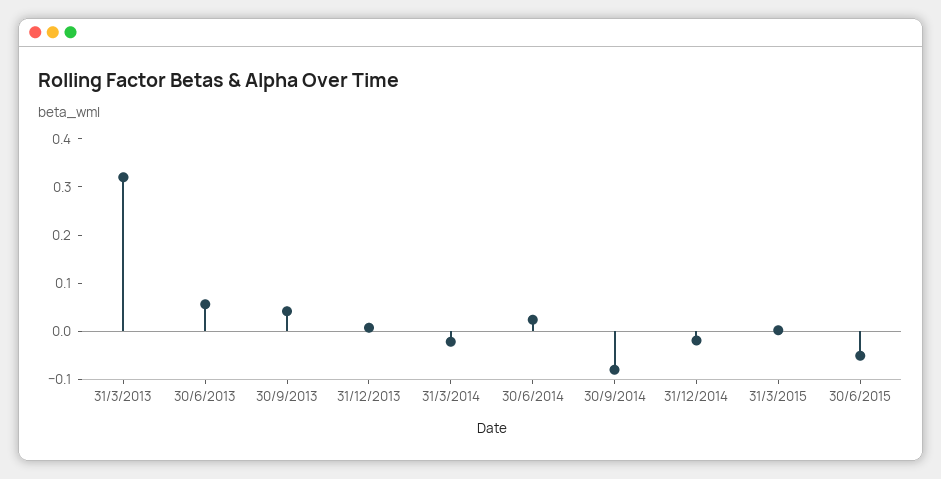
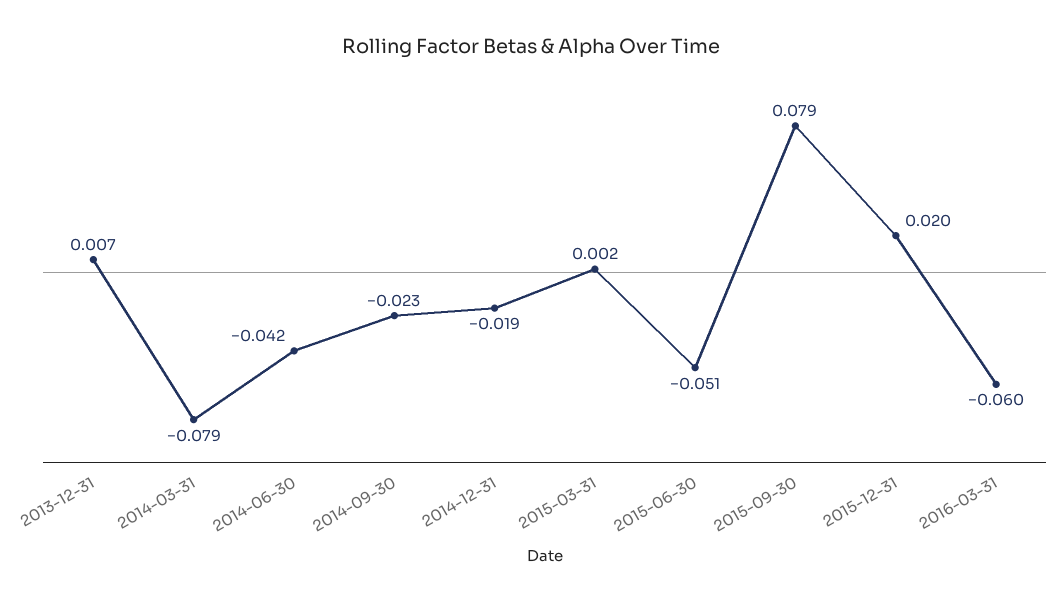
31/3/2013: 0.32 -> none
30/6/2013: 0.06 -> none
30/9/2013: 0.04 -> none
31/3/2014: -0.02 -> -0.079
30/6/2014: 0.02 -> -0.042
30/9/2014: -0.08 -> -0.023
2015-09-30: none -> 0.079
2015-12-31: none -> 0.02
2016-03-31: none -> -0.06

